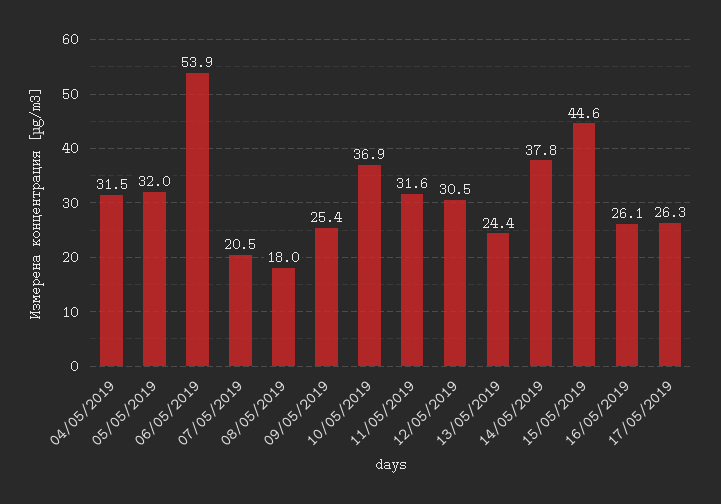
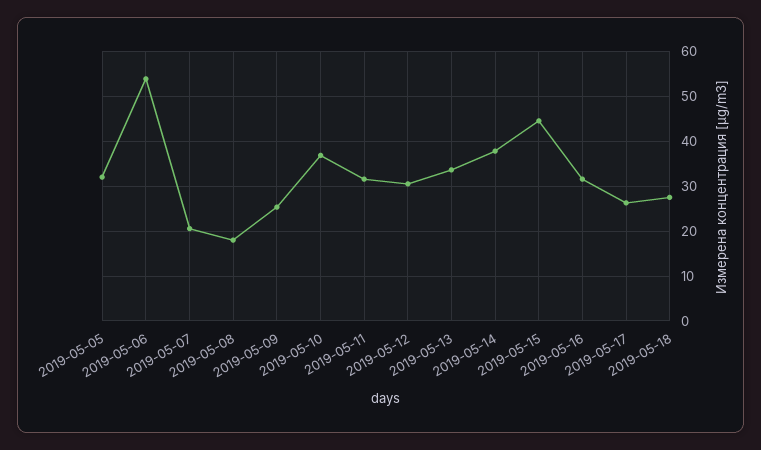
04/05/2019: 31.5 -> none
13/05/2019: 24.4 -> 34
16/05/2019: 26.1 -> 32
2019-05-18: none -> 28

